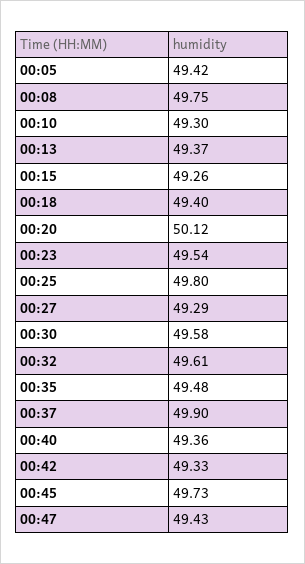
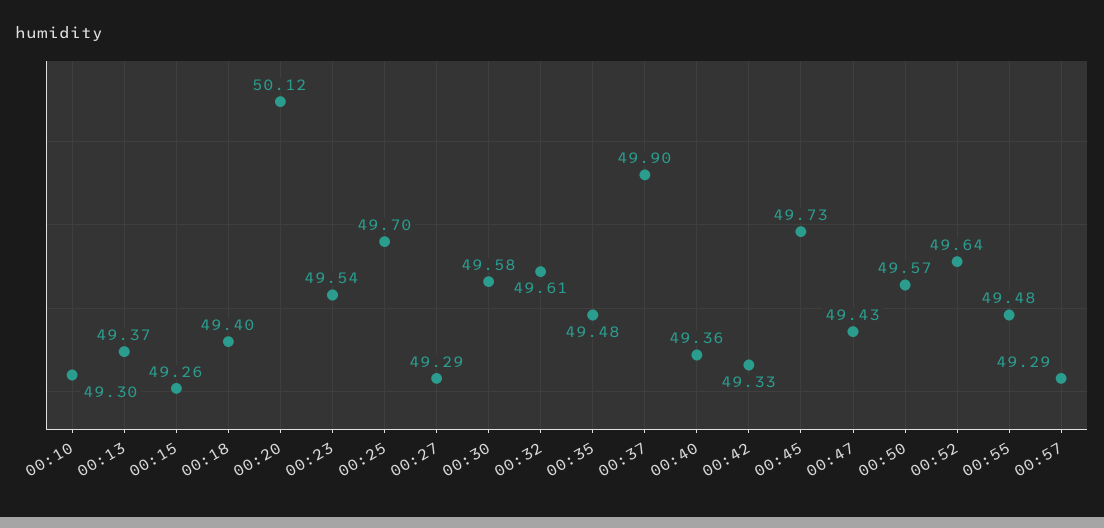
00:05: 49.42 -> none
00:08: 49.75 -> none
00:25: 49.8 -> 49.7
00:50: none -> 49.57
00:52: none -> 49.64
00:55: none -> 49.48
00:57: none -> 49.29

